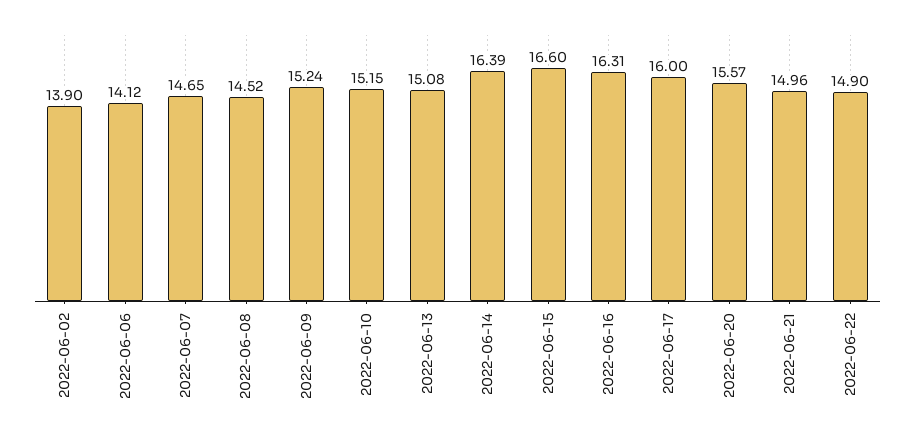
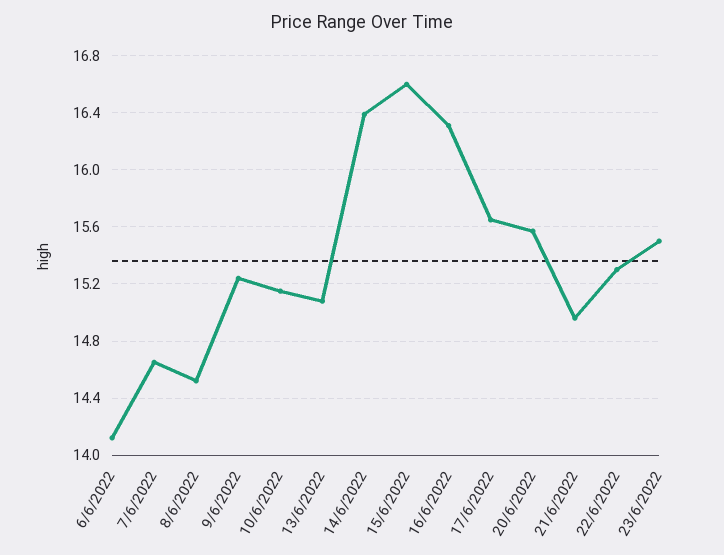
2022-06-02: 13.9 -> none
2022-06-17: 16 -> 15.65
2022-06-22: 14.9 -> 15.3
23/6/2022: none -> 15.5

